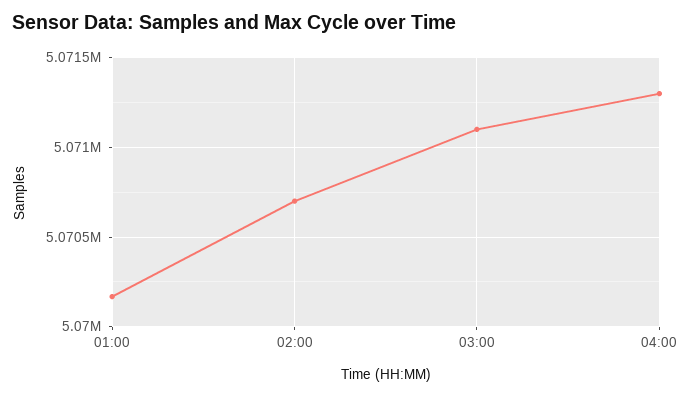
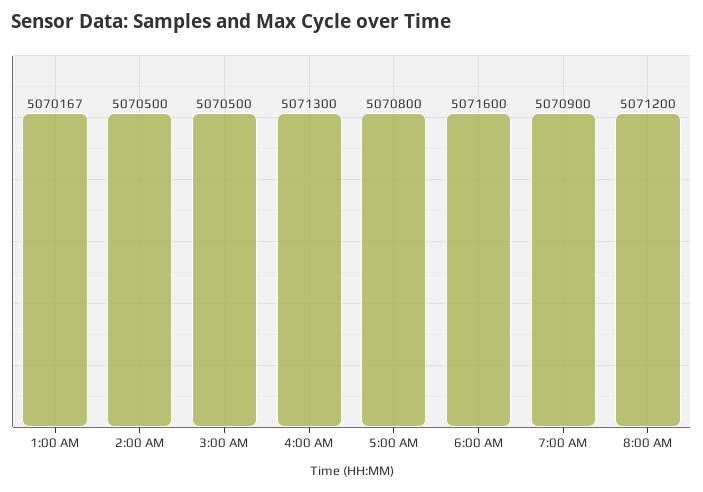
02:00: 5070700 -> 5070500
03:00: 5071100 -> 5070500
5:00 AM: none -> 5070800
6:00 AM: none -> 5071600
7:00 AM: none -> 5070900
8:00 AM: none -> 5071200

